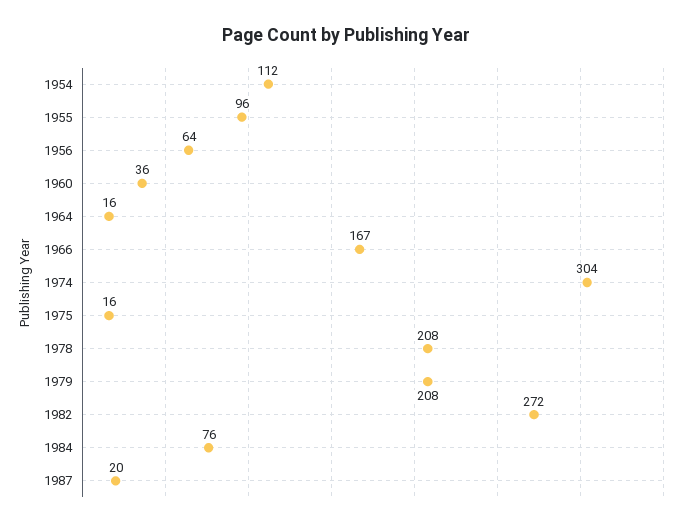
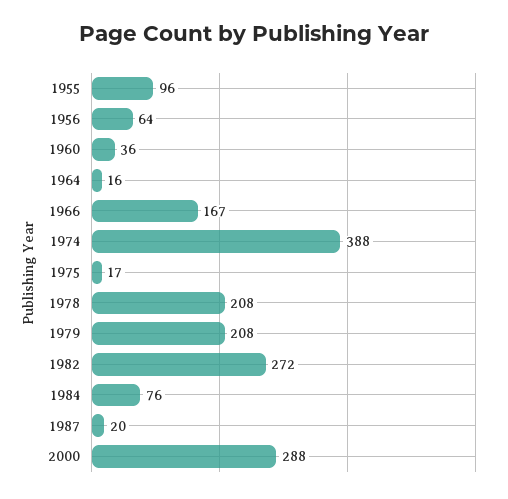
1954: 112 -> none
1974: 304 -> 388
1975: 16 -> 17
2000: none -> 288

